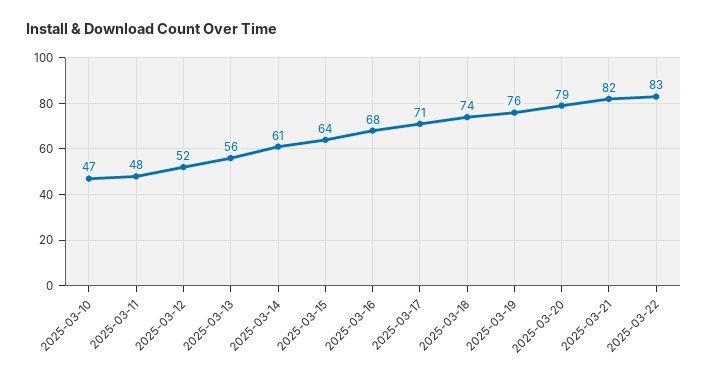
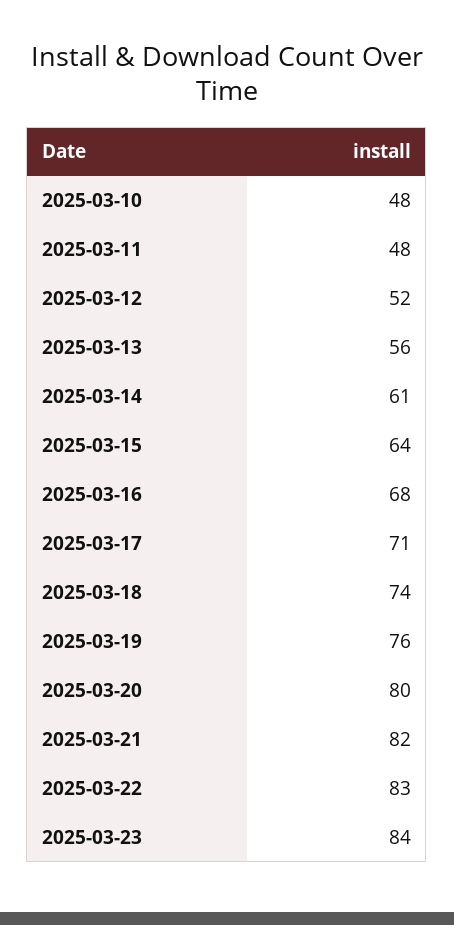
2025-03-10: 47 -> 48
2025-03-20: 79 -> 80
2025-03-23: none -> 84

